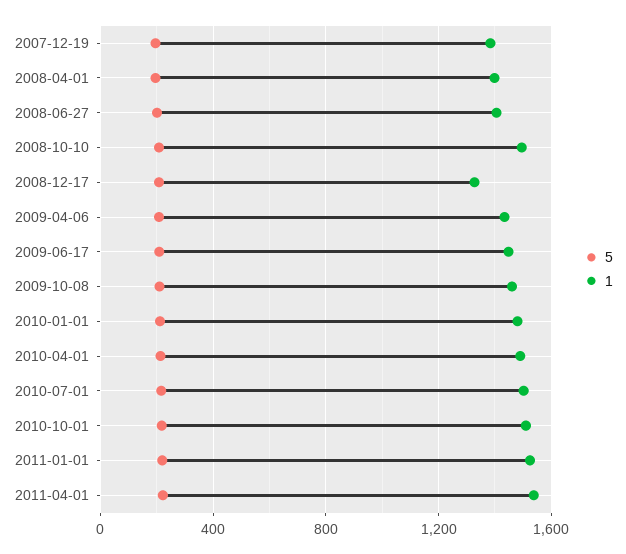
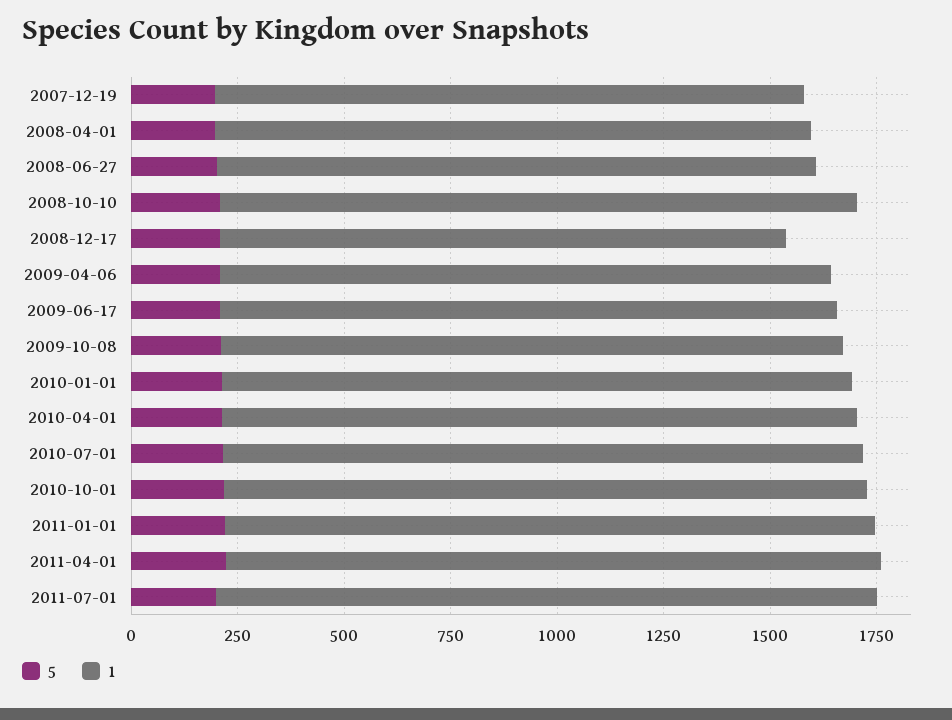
5, 2011-07-01: none -> 200
1, 2011-07-01: none -> 1550

